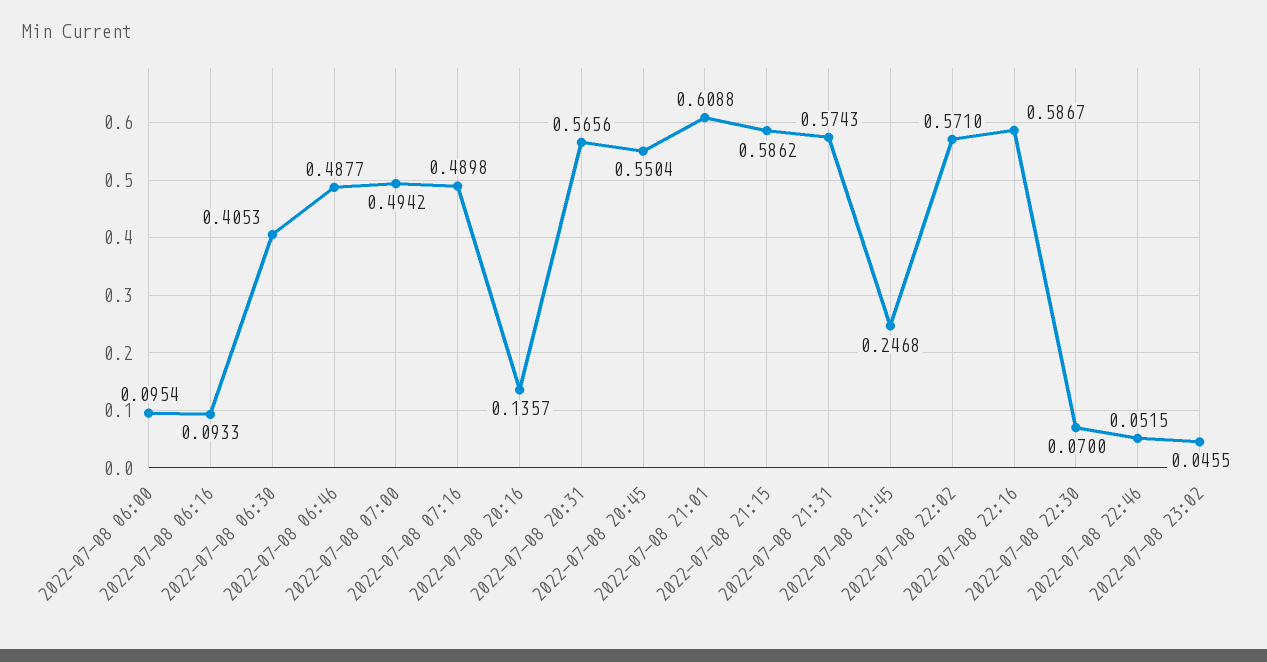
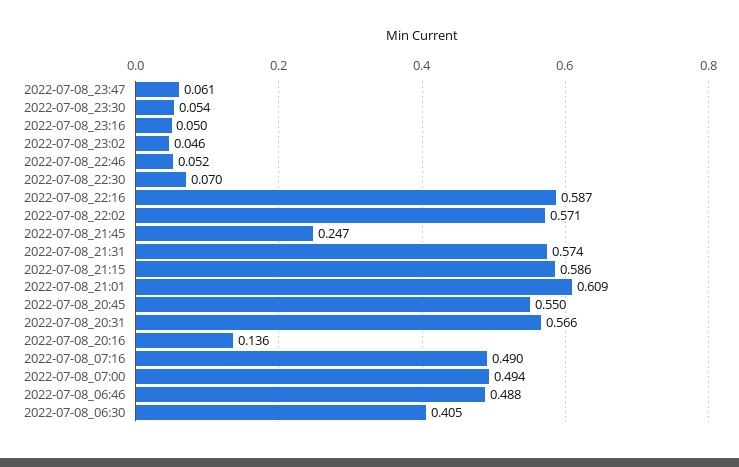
2022-07-08 06:00: 0.0954 -> none
2022-07-08 06:16: 0.0933 -> none
2022-07-08_23:47: none -> 0.061
2022-07-08_23:30: none -> 0.054
2022-07-08_23:16: none -> 0.05

